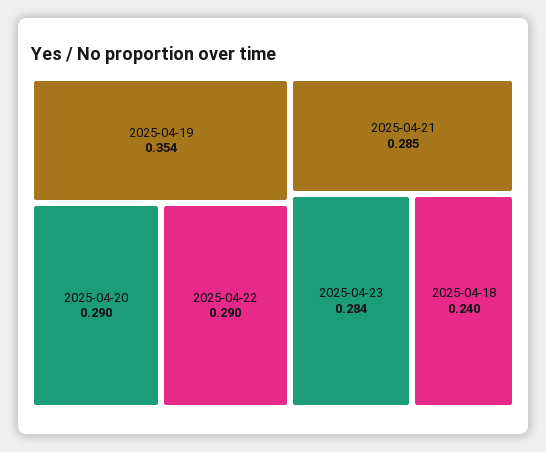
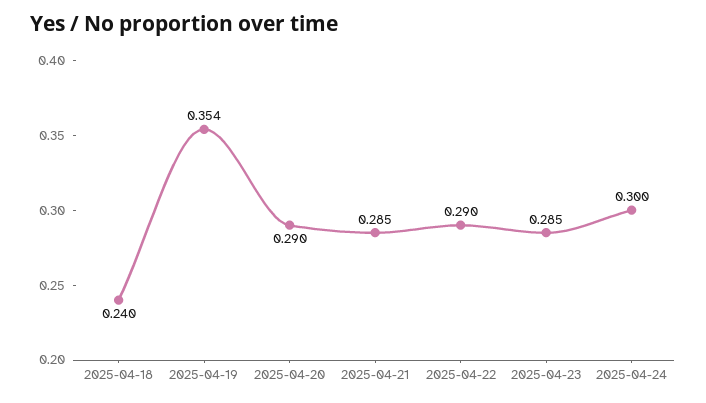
2025-04-23: 0.284 -> 0.285
2025-04-24: none -> 0.3

